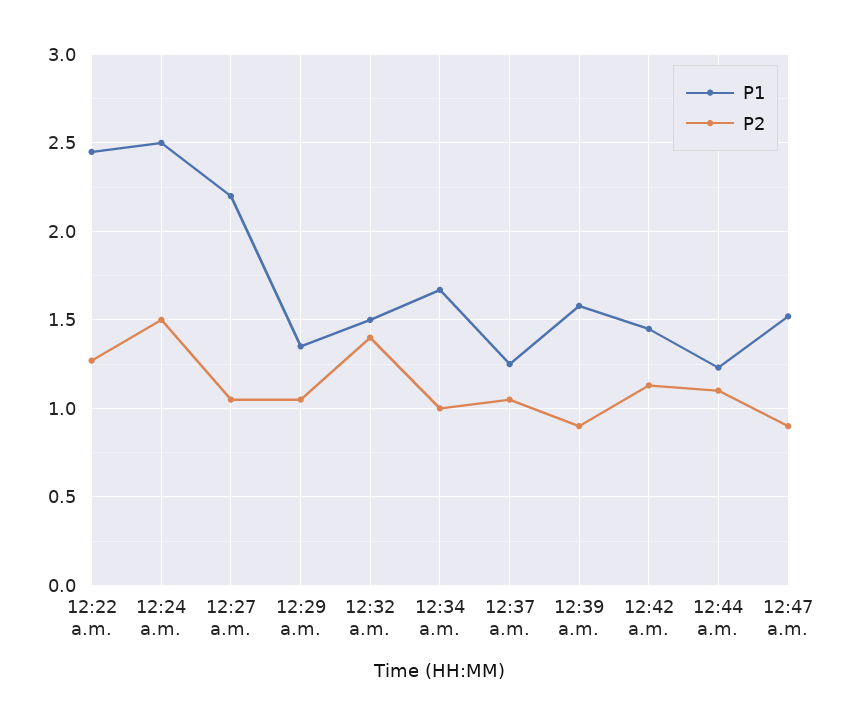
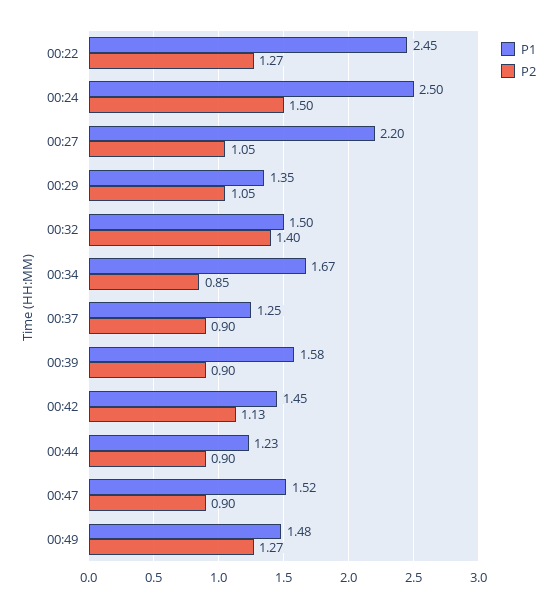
P2, 12:34 a.m.: 1 -> 0.85
P2, 12:37 a.m.: 1.05 -> 0.9
P2, 12:44 a.m.: 1.1 -> 0.9
P1, 00:49: none -> 1.48
P2, 00:49: none -> 1.27

